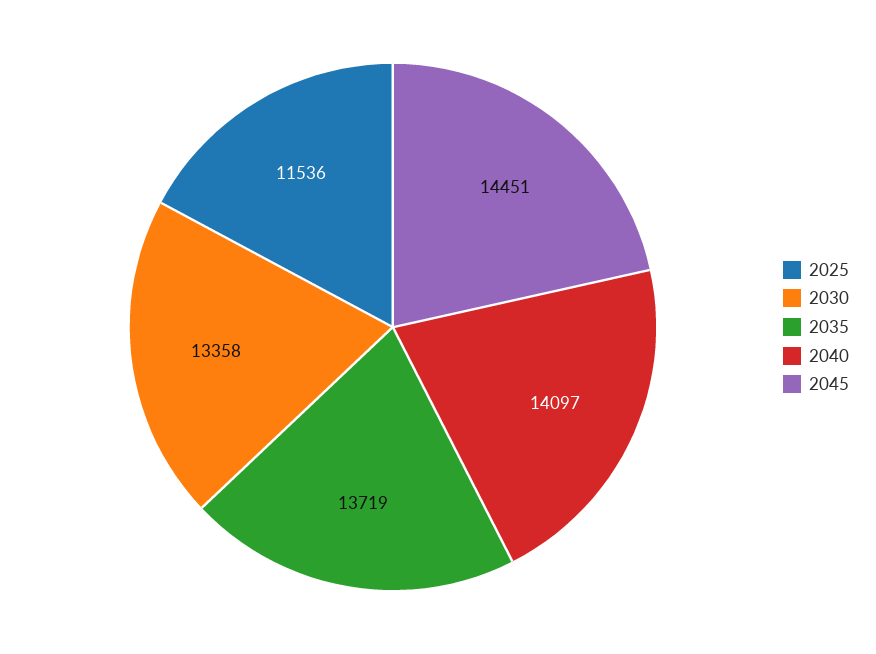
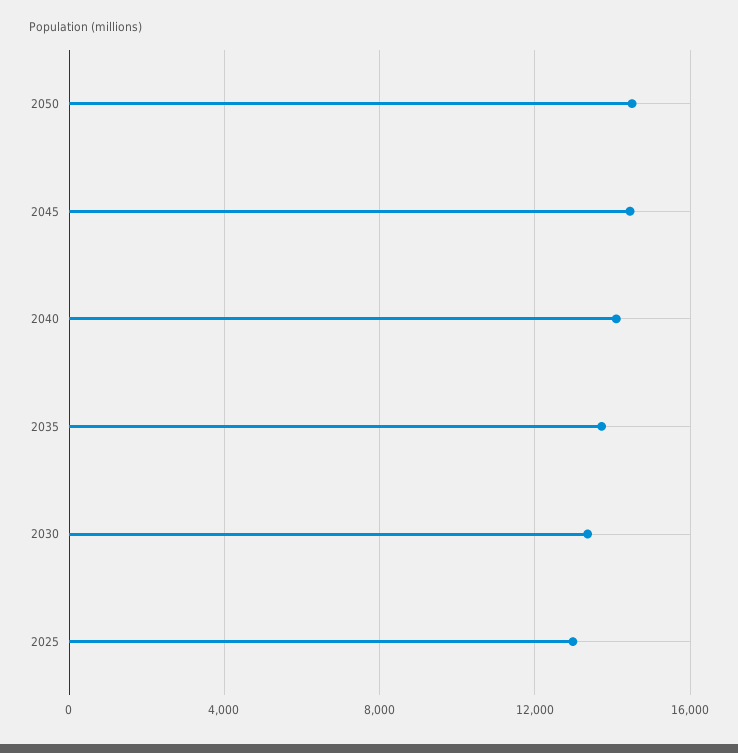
2025: 11536 -> 13000
2050: none -> 14500

